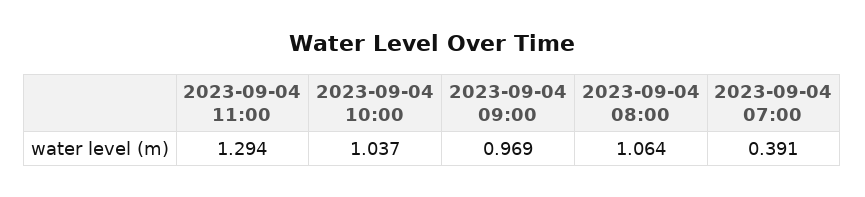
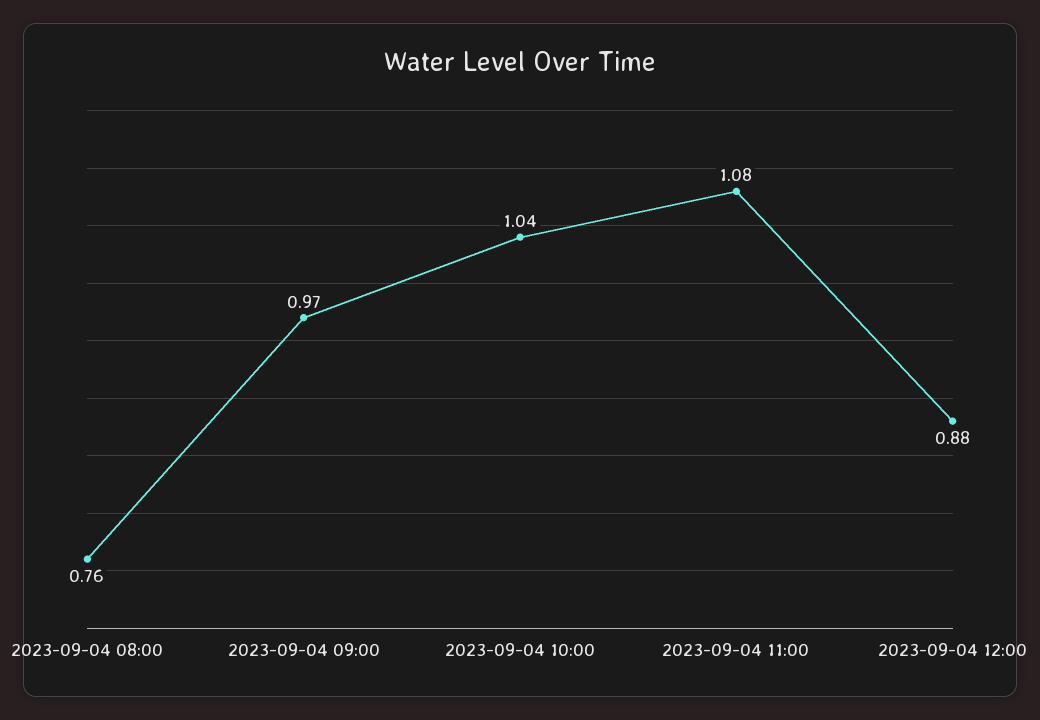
2023-09-04 11:00: 1.294 -> 1.08
2023-09-04 08:00: 1.064 -> 0.76
2023-09-04 07:00: 0.391 -> none
2023-09-04 12:00: none -> 0.88

